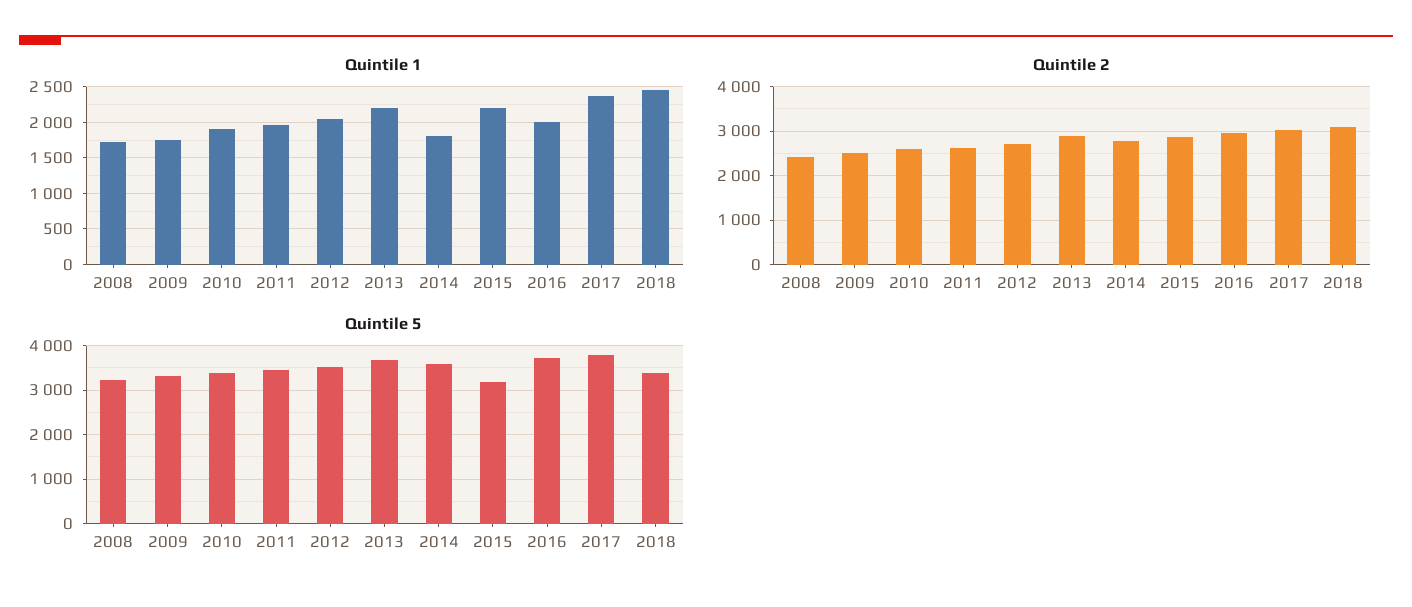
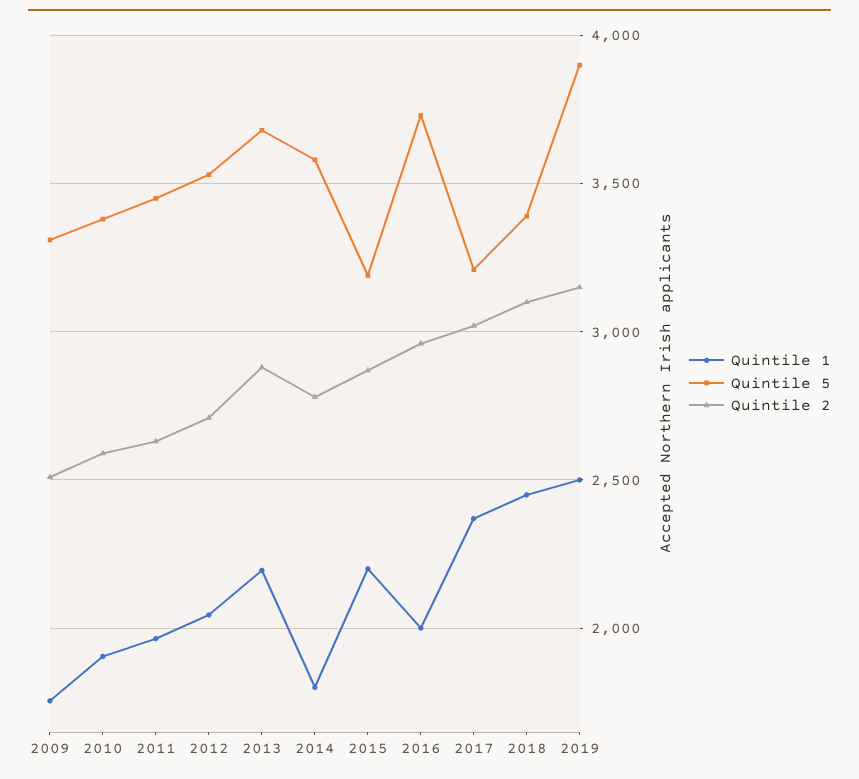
Quintile 1, 2008: 1700 -> none
Quintile 2, 2008: 2400 -> none
Quintile 5, 2008: 3200 -> none
Quintile 5, 2017: 3800 -> 3200
Quintile 1, 2019: none -> 2500
Quintile 5, 2019: none -> 3900
Quintile 2, 2019: none -> 3150

